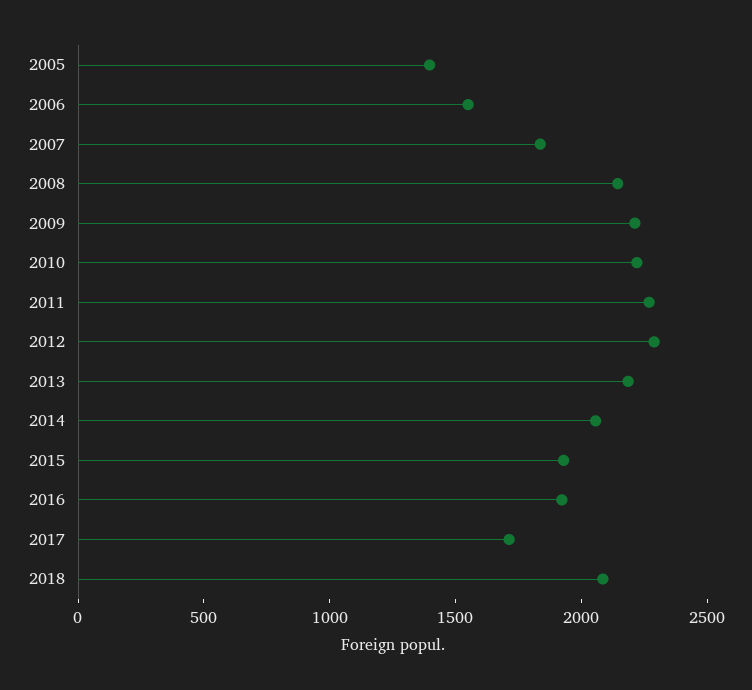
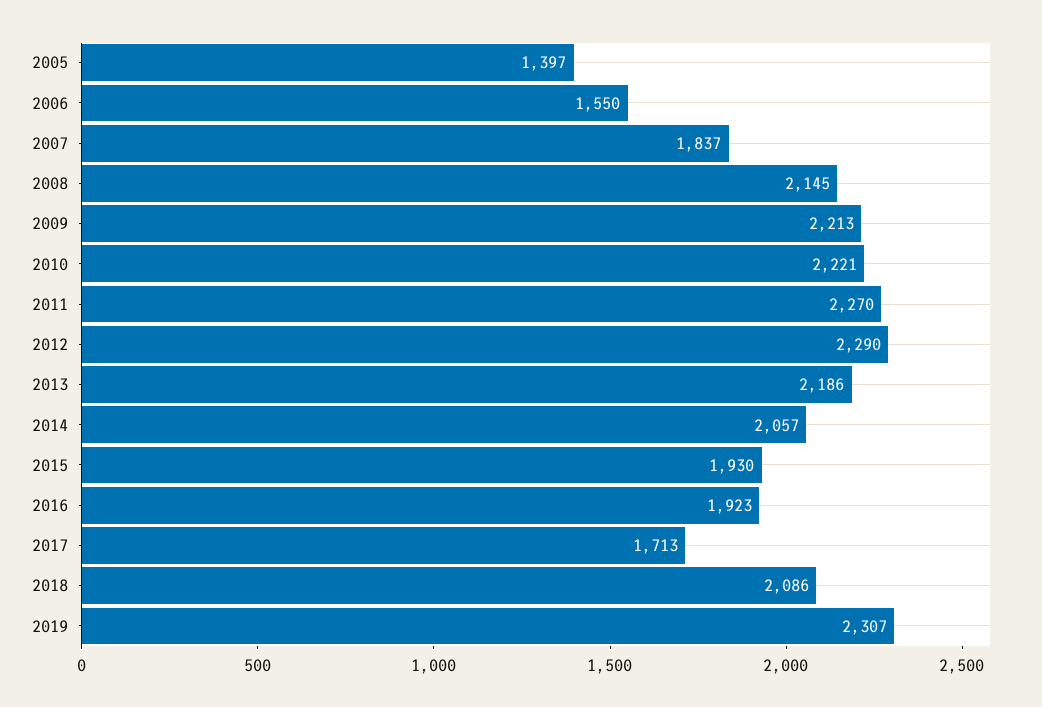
2019: none -> 2307

